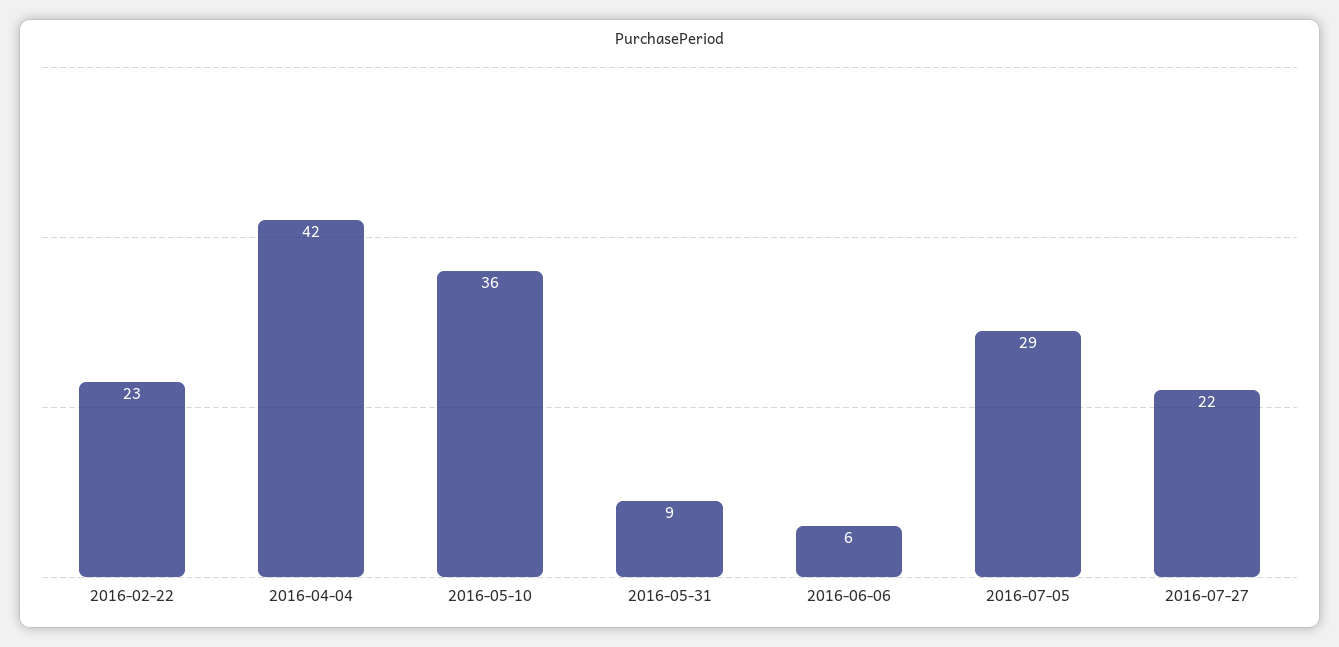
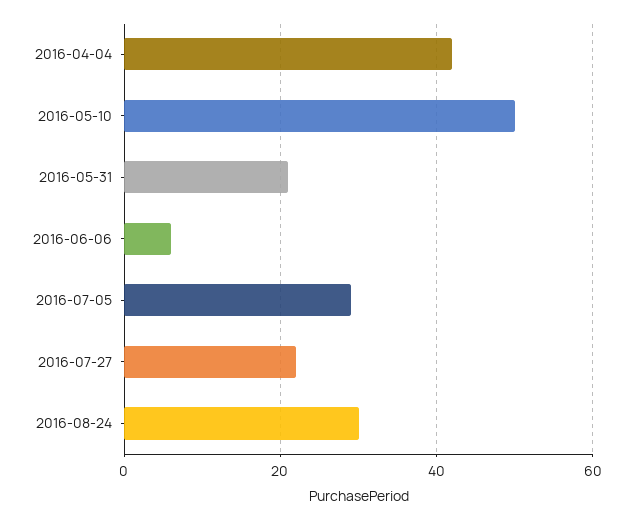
2016-02-22: 23 -> none
2016-05-10: 36 -> 50
2016-05-31: 9 -> 20
2016-08-24: none -> 30

